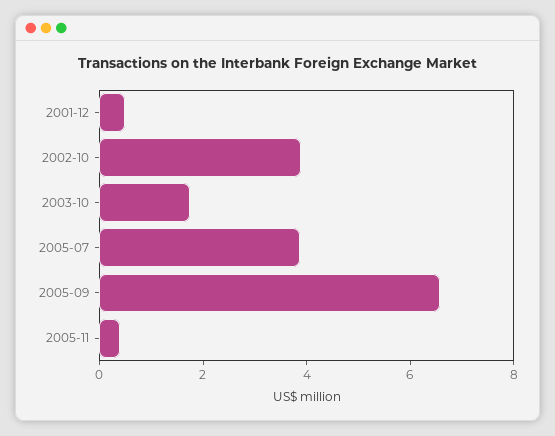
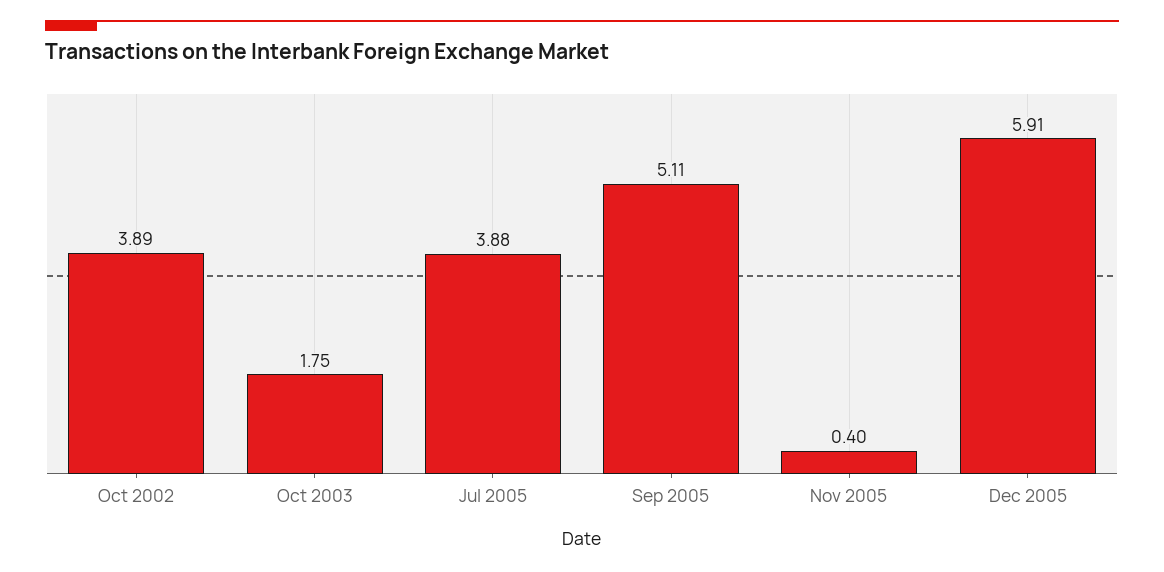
2001-12: 0.5 -> none
2005-09: 6.5 -> 5.11
Dec 2005: none -> 5.91

